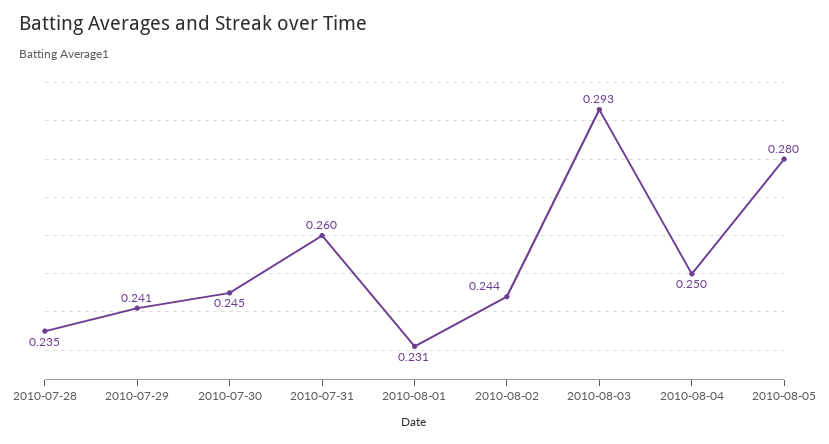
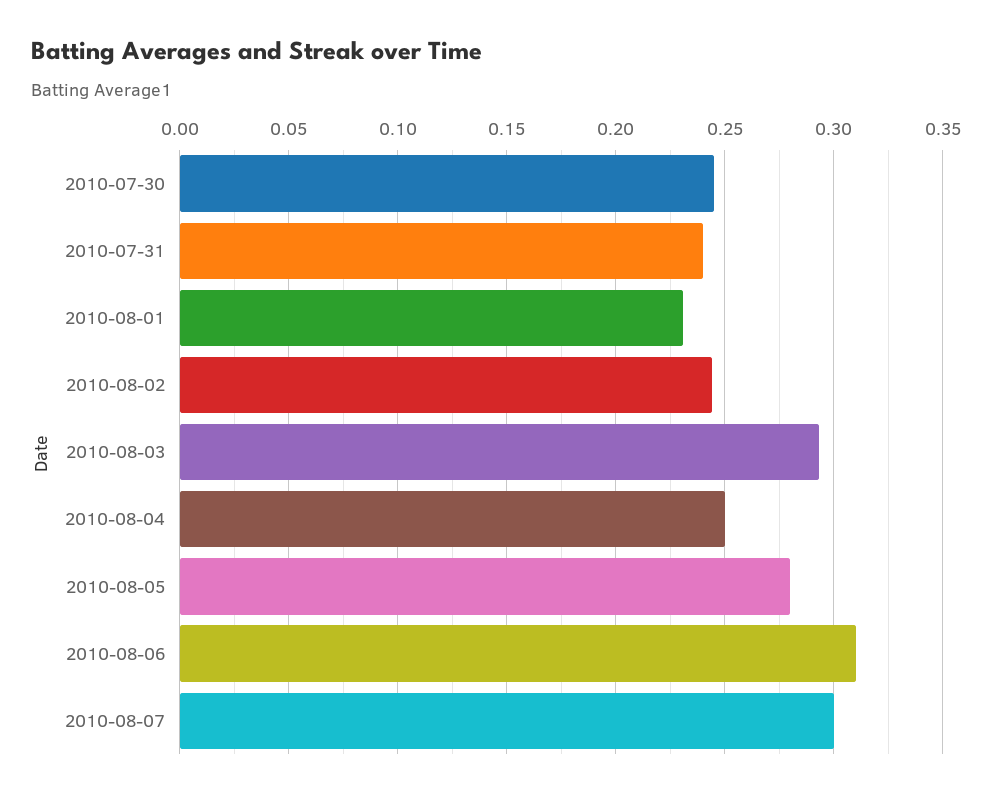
2010-07-28: 0.235 -> none
2010-07-29: 0.241 -> none
2010-07-31: 0.26 -> 0.24
2010-08-06: none -> 0.31
2010-08-07: none -> 0.3

